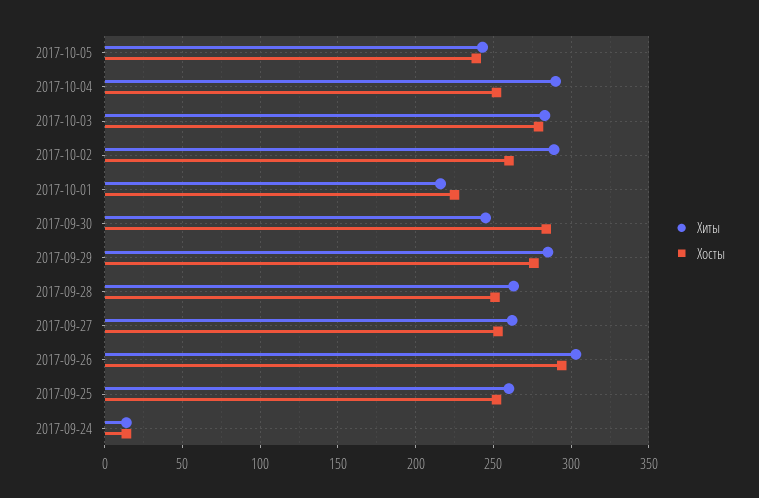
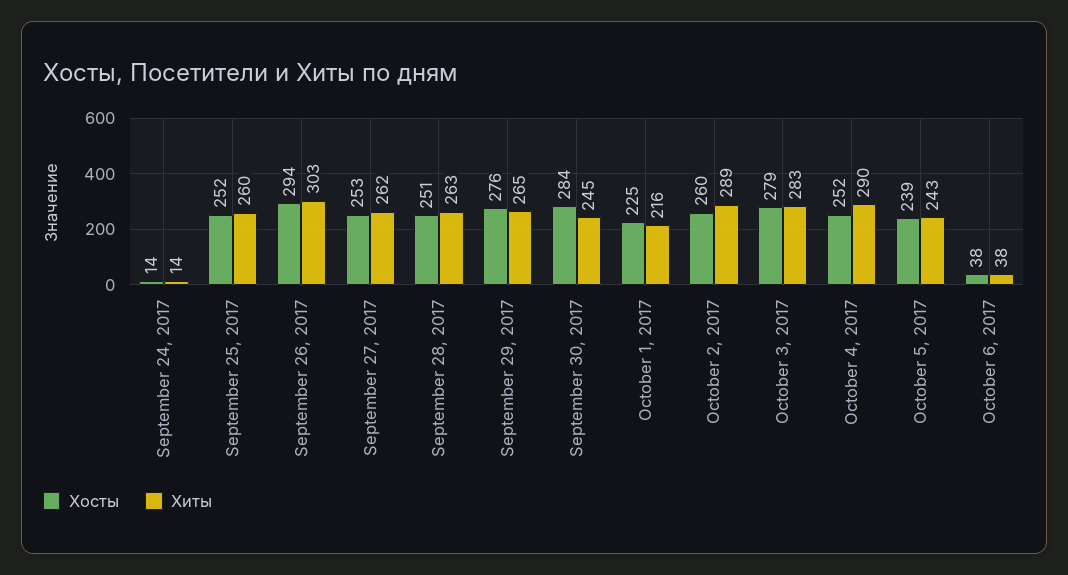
Хиты, 2017-09-29: 285 -> 265
Хосты, October 6, 2017: none -> 38
Хиты, October 6, 2017: none -> 38

